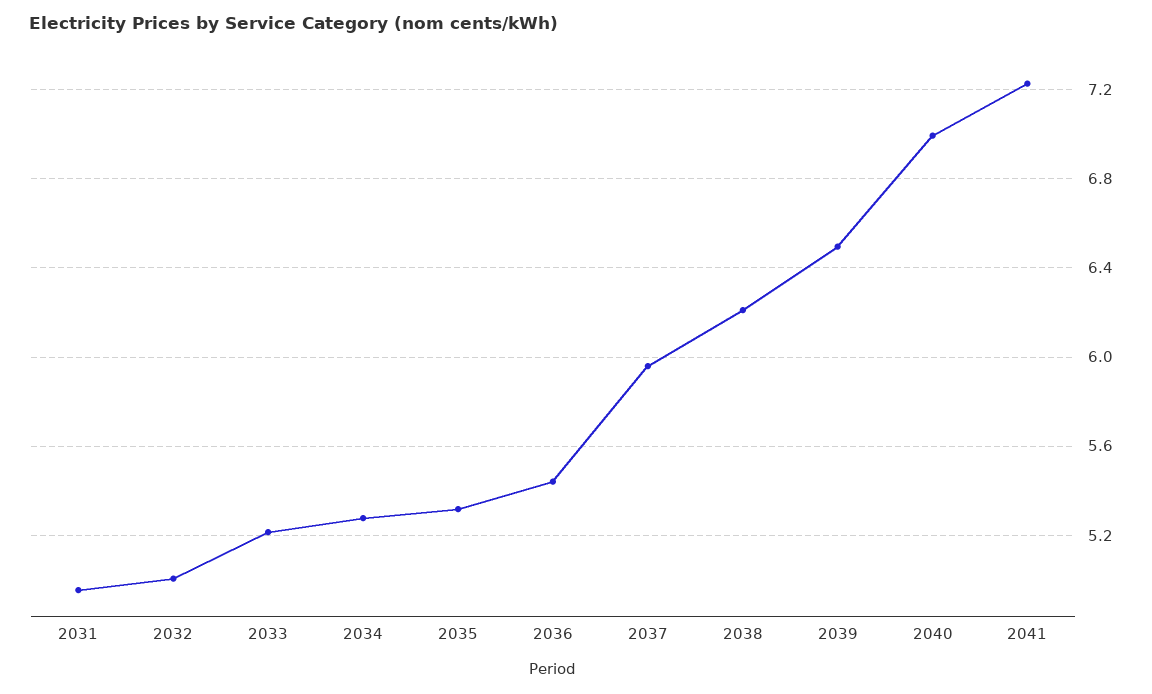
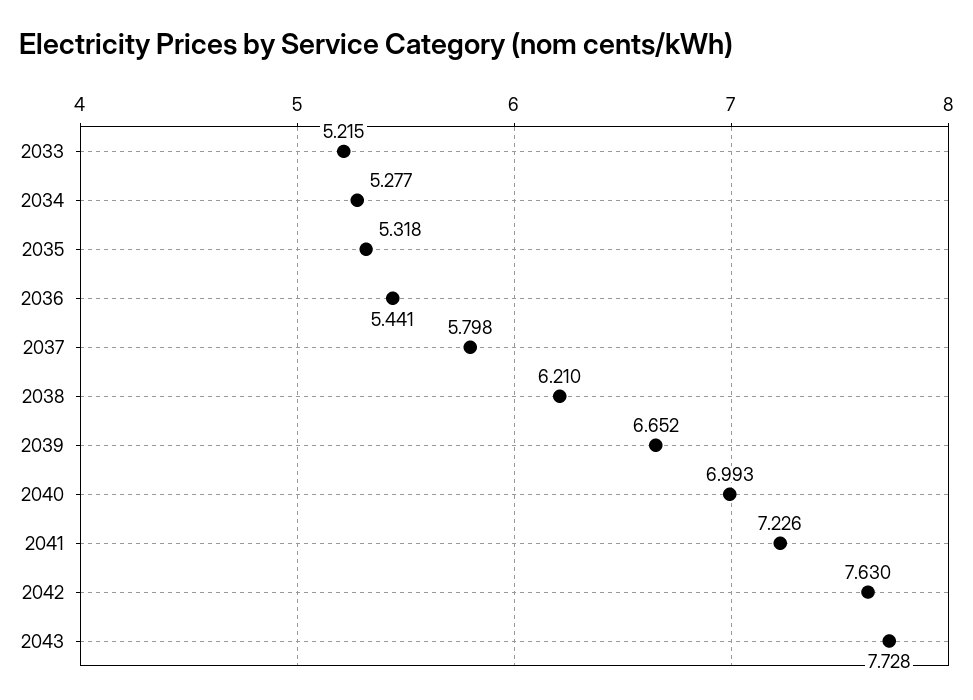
2031: 4.95 -> none
2032: 5 -> none
2037: 5.95 -> 5.798
2039: 6.5 -> 6.652
2042: none -> 7.63
2043: none -> 7.728

